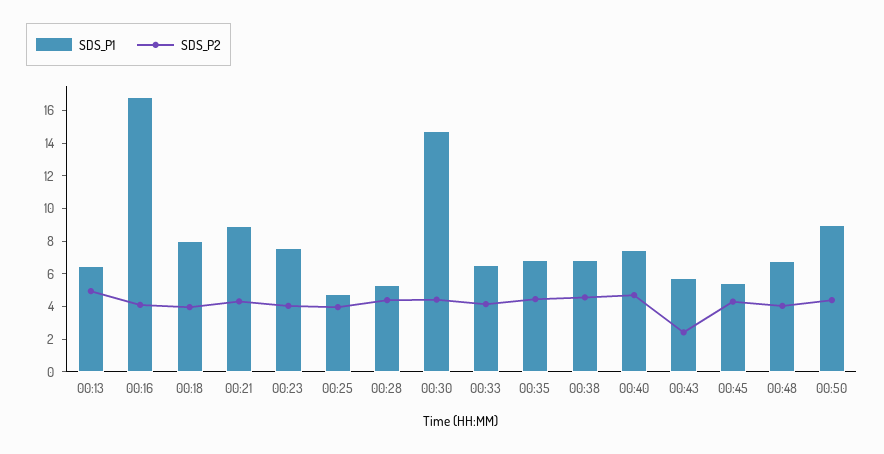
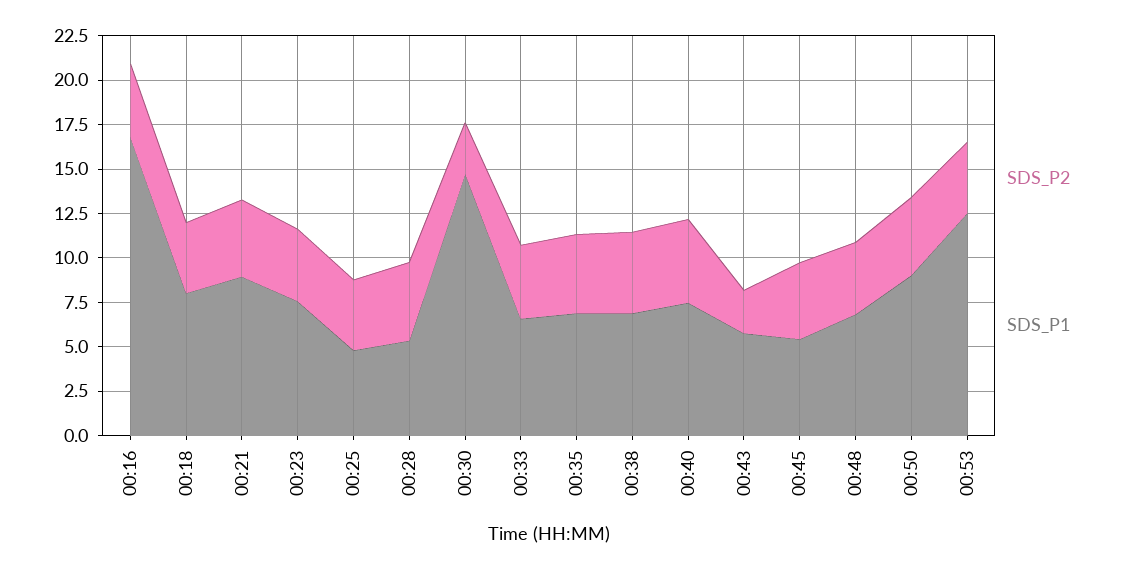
SDS_P1, 00:13: 6.5 -> none
SDS_P2, 00:13: 5 -> none
SDS_P2, 00:30: 4.5 -> 3
SDS_P2, 00:53: none -> 4
SDS_P1, 00:53: none -> 12.5

